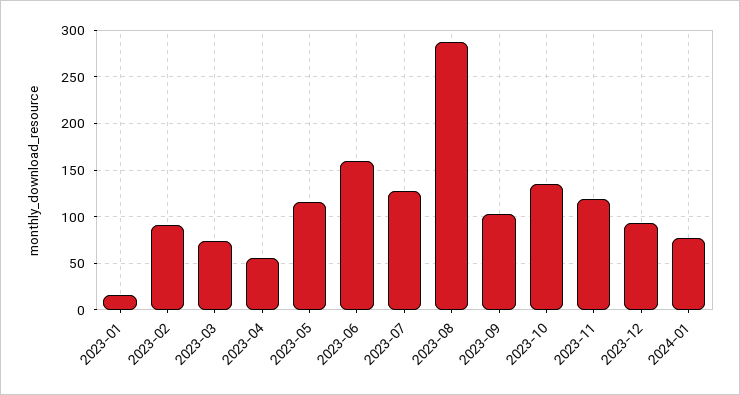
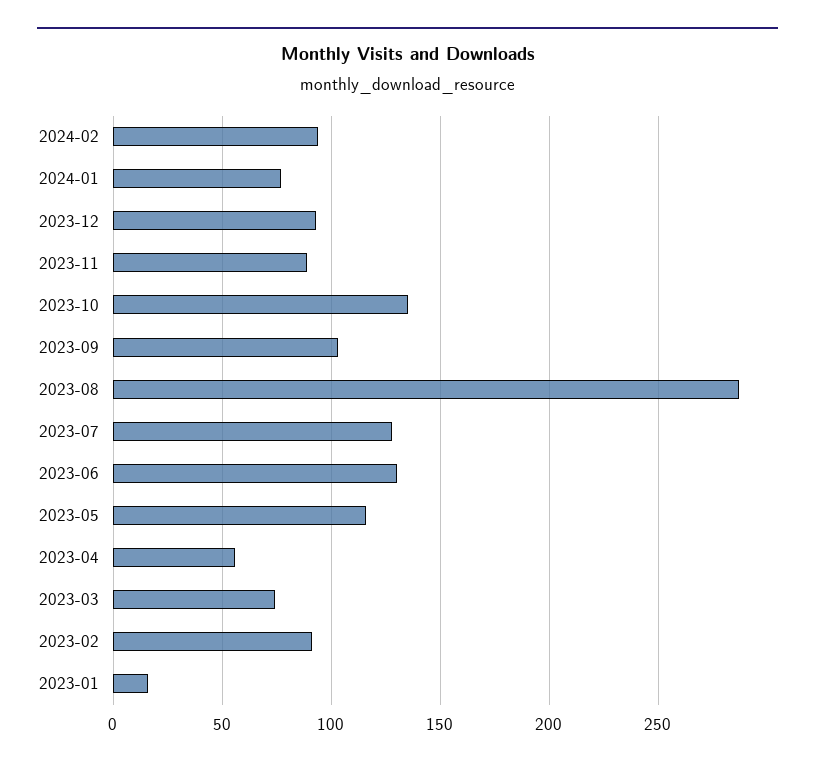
2023-06: 160 -> 130
2023-11: 120 -> 90
2024-02: none -> 95

